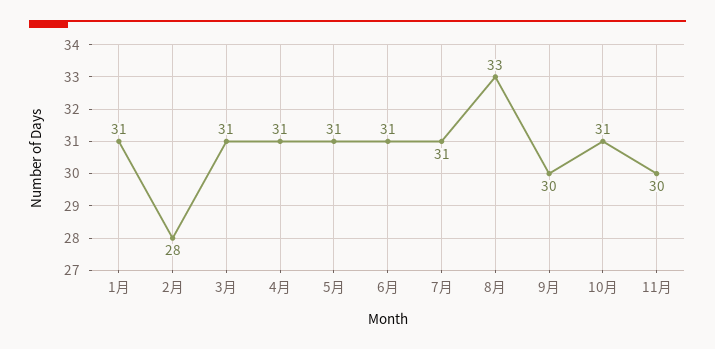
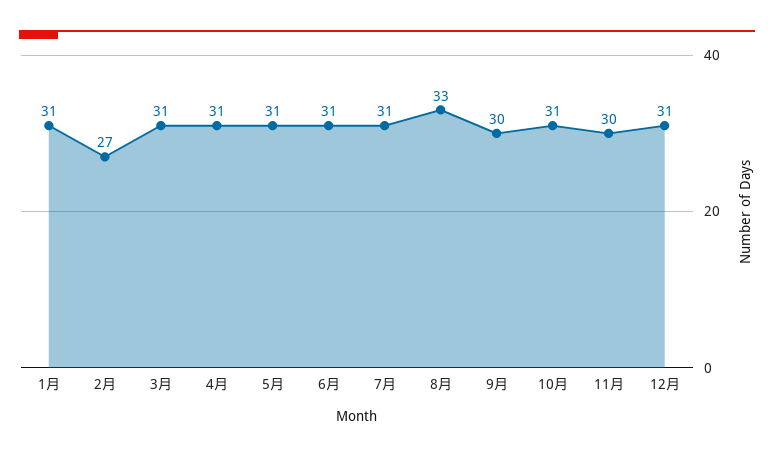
2月: 28 -> 27
12月: none -> 31

